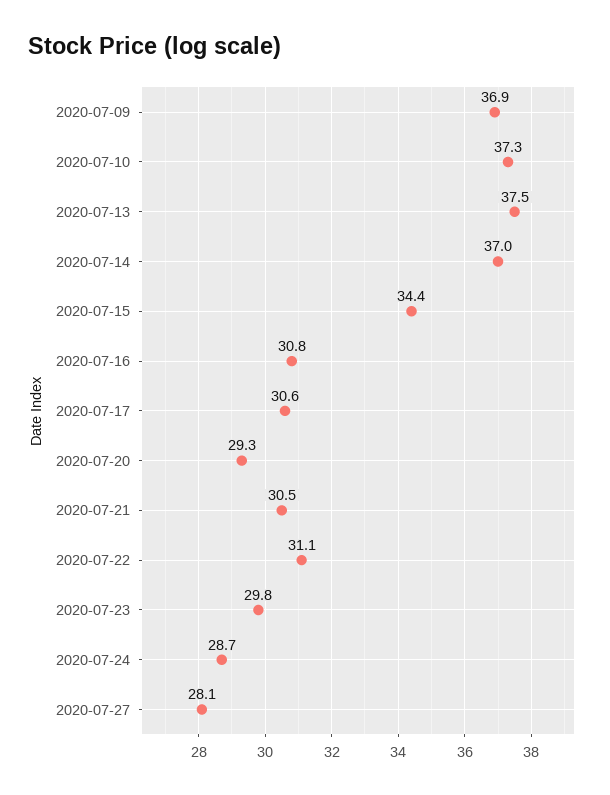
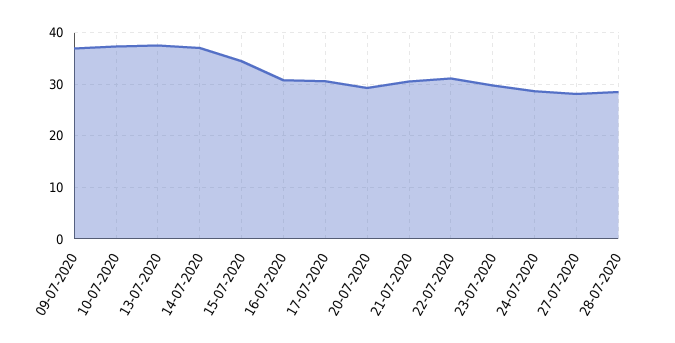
28-07-2020: none -> 28

